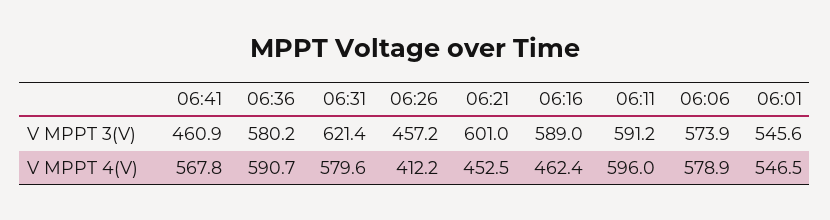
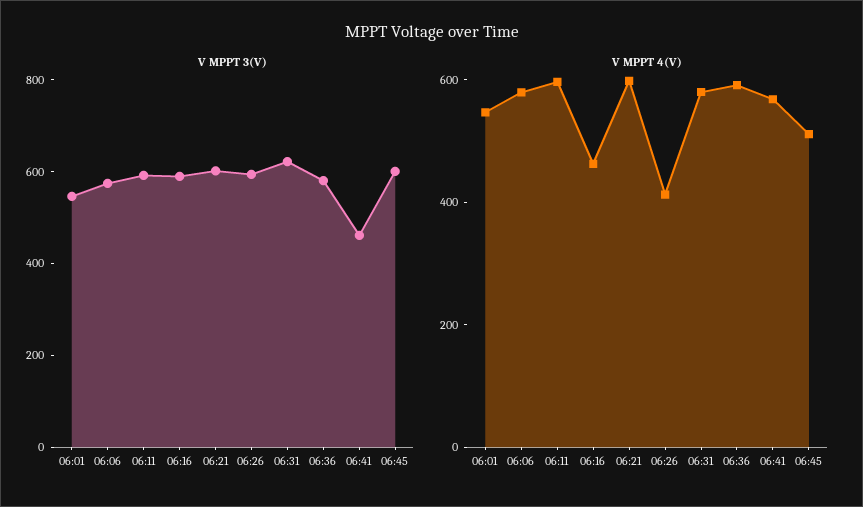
V MPPT 3(V), 06:26: 457.2 -> 600
V MPPT 4(V), 06:21: 452.5 -> 600
V MPPT 3(V), 06:45: none -> 600
V MPPT 4(V), 06:45: none -> 500

